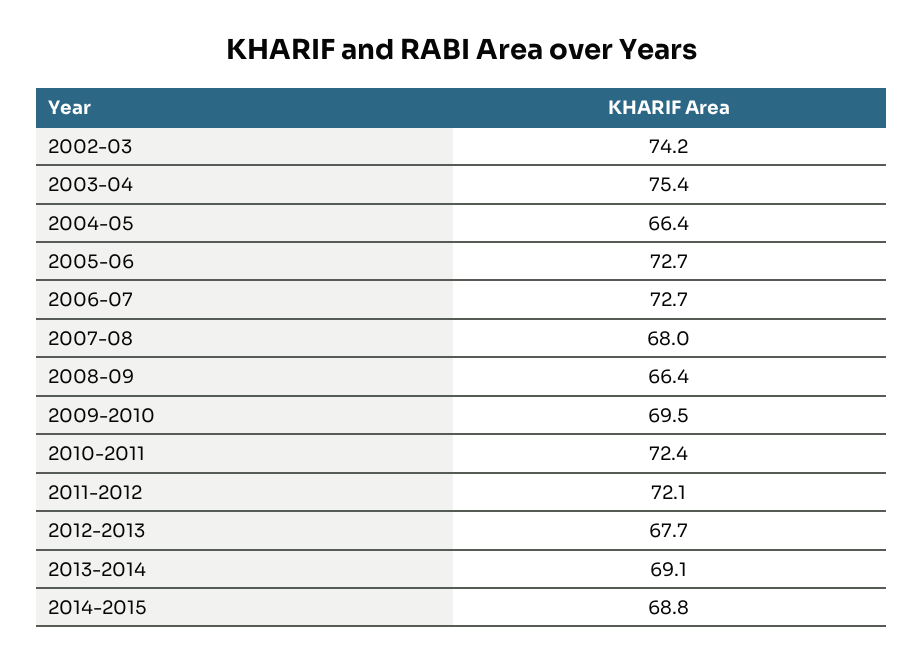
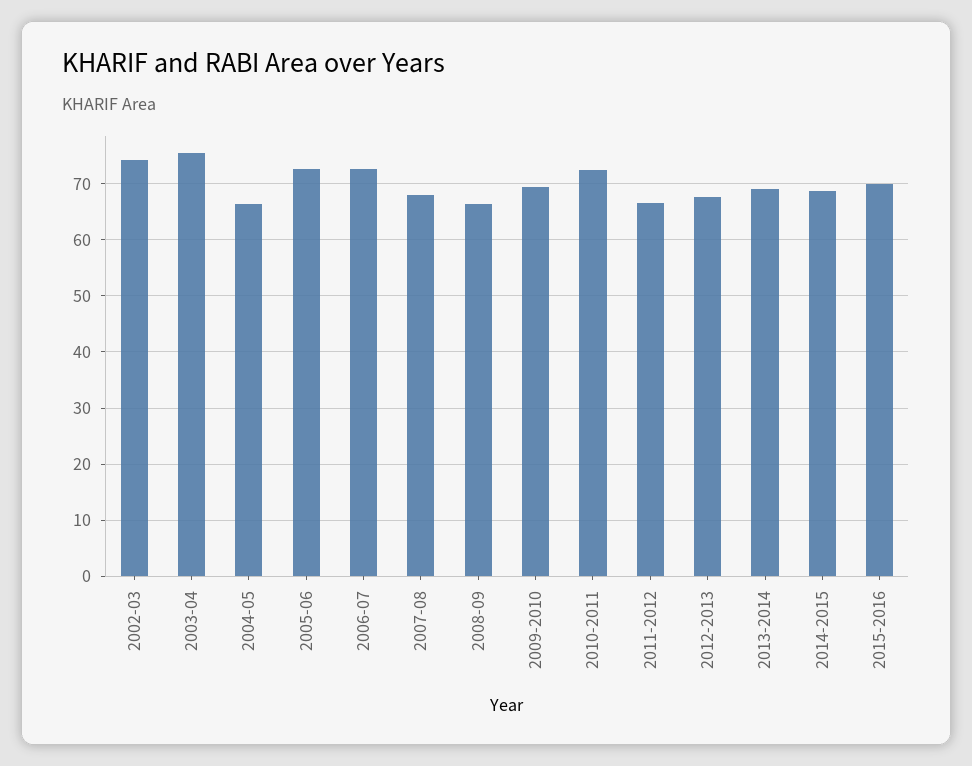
2011-2012: 72.1 -> 66
2015-2016: none -> 70

